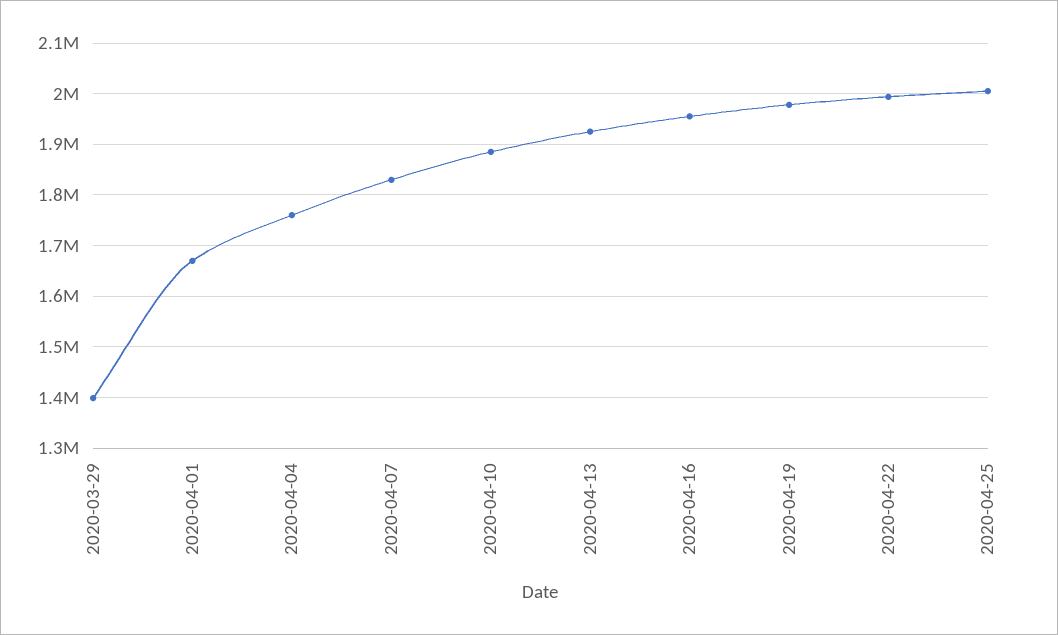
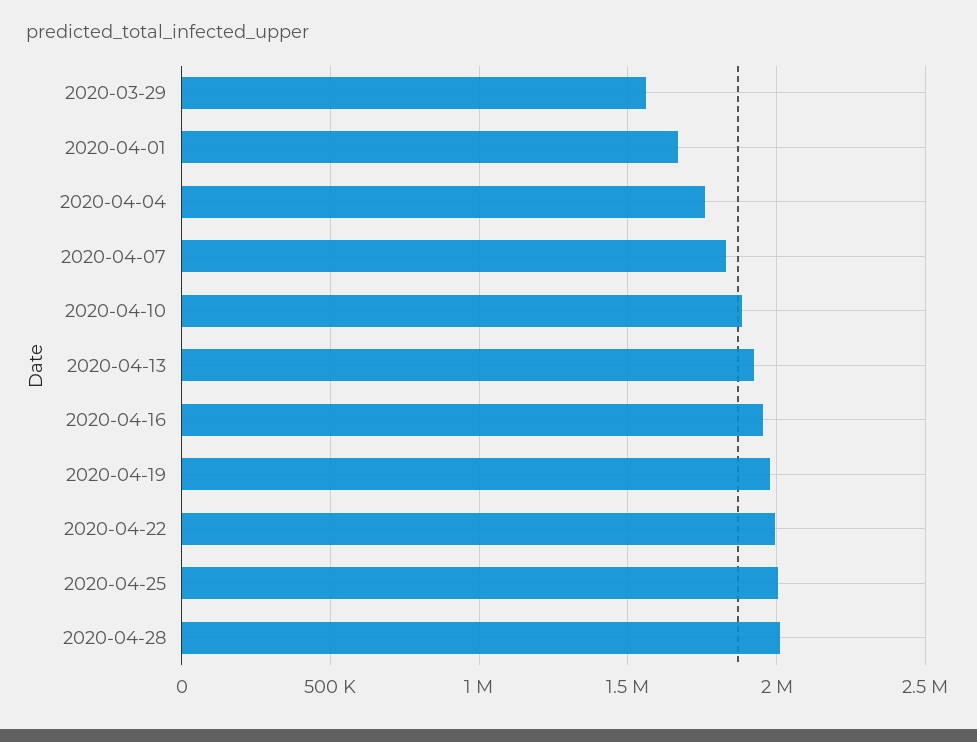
2020-03-29: 1400000 -> 1550000
2020-04-28: none -> 2000000

